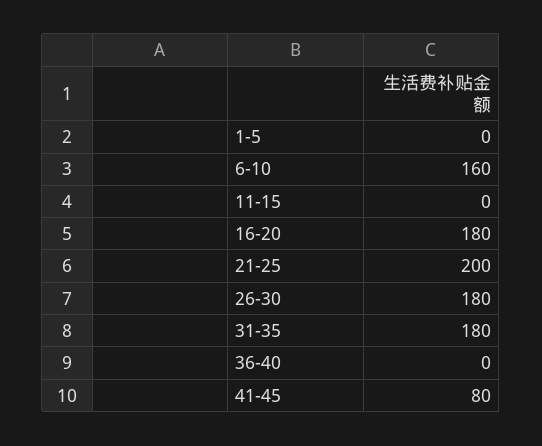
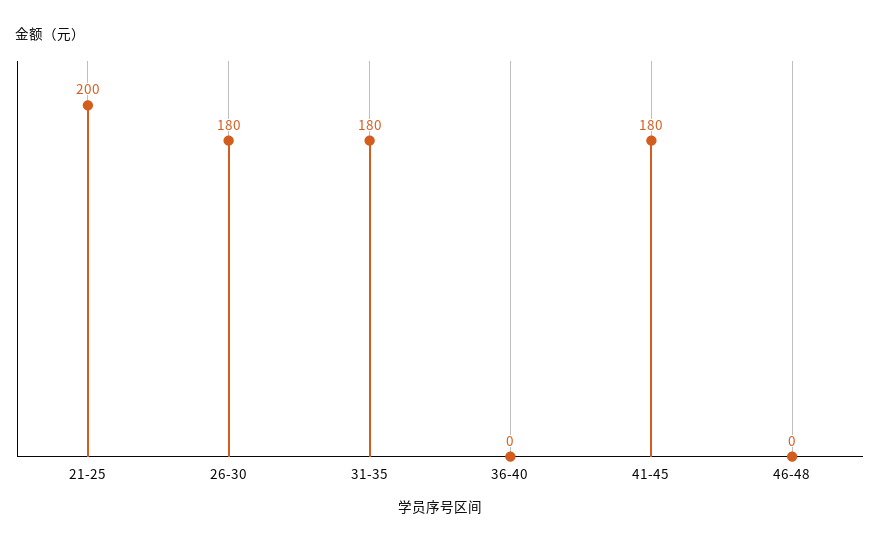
1-5: 0 -> none
6-10: 160 -> none
11-15: 0 -> none
16-20: 180 -> none
41-45: 80 -> 180
46-48: none -> 0

